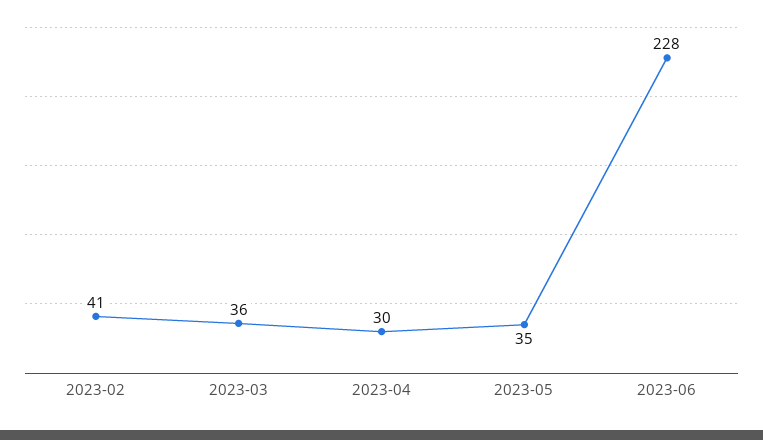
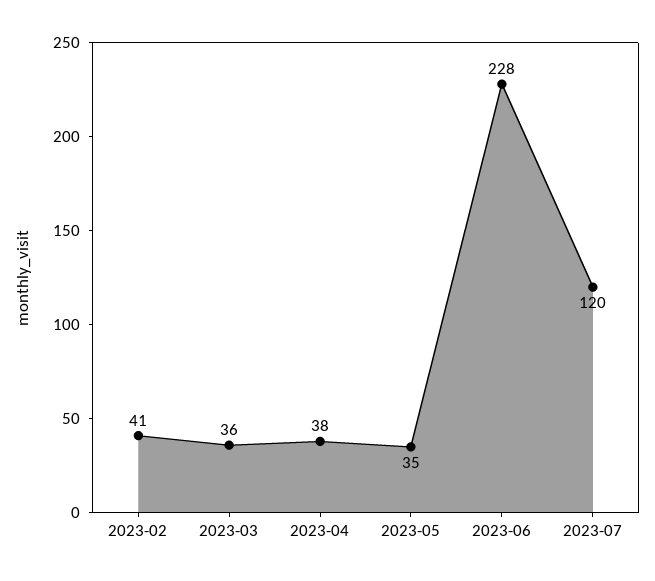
2023-04: 30 -> 38
2023-07: none -> 120

